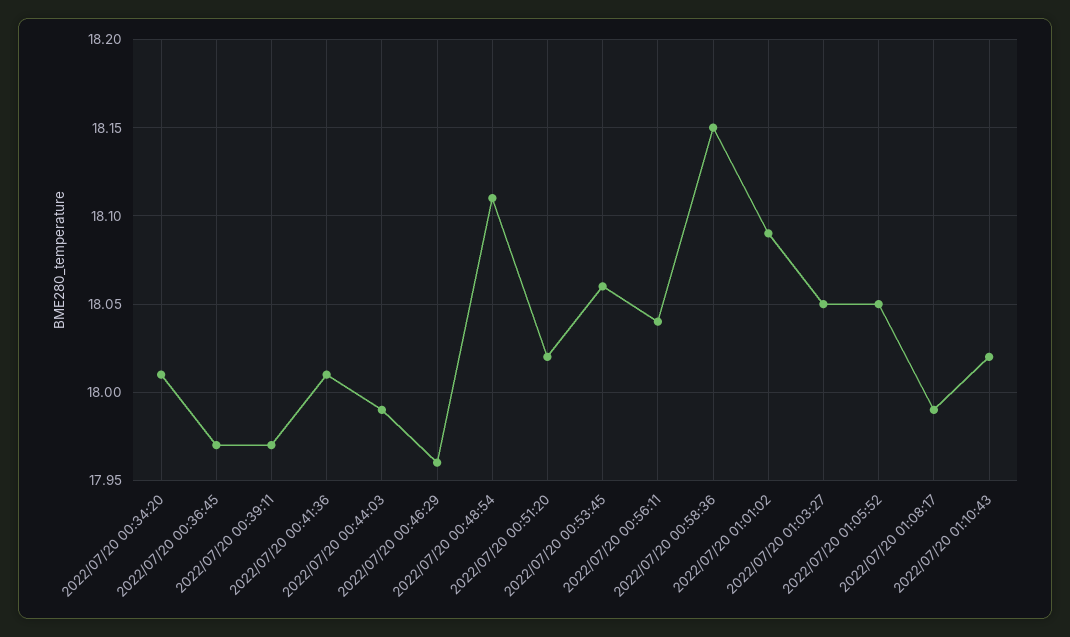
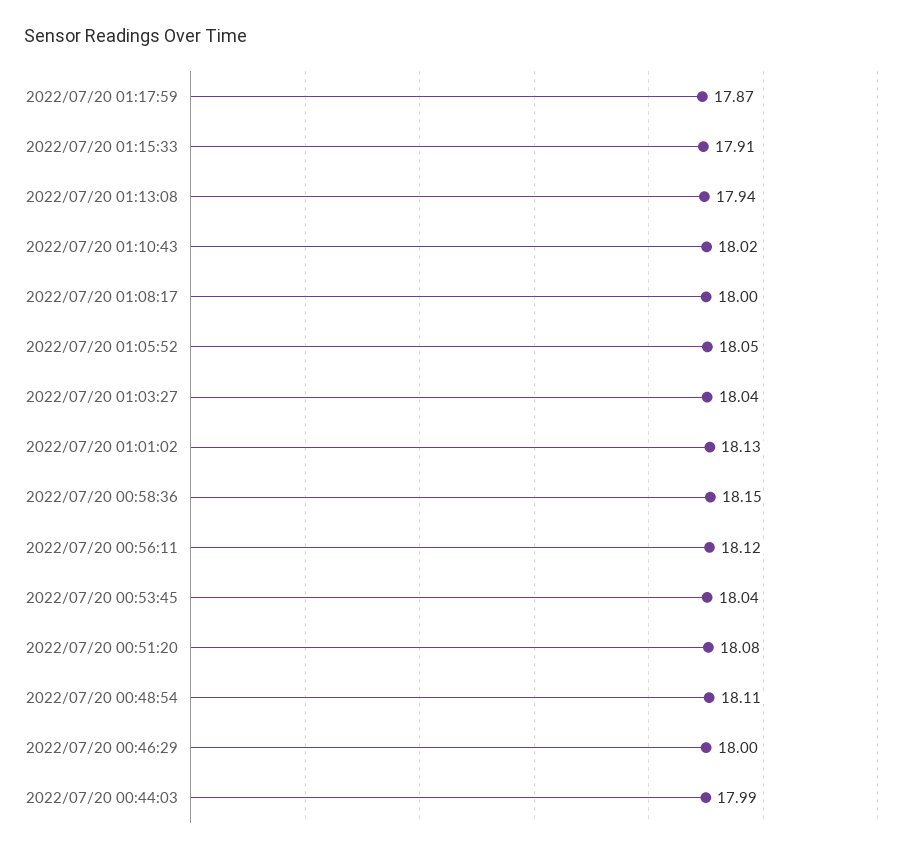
2022/07/20 00:34:20: 18.01 -> none
2022/07/20 00:36:45: 17.97 -> none
2022/07/20 00:39:11: 17.97 -> none
2022/07/20 00:41:36: 18.01 -> none
2022/07/20 00:46:29: 17.96 -> 18
2022/07/20 00:51:20: 18.02 -> 18.08
2022/07/20 00:53:45: 18.06 -> 18.04
2022/07/20 00:56:11: 18.04 -> 18.12
2022/07/20 01:01:02: 18.09 -> 18.13
2022/07/20 01:03:27: 18.05 -> 18.04
2022/07/20 01:08:17: 17.99 -> 18
2022/07/20 01:17:59: none -> 17.87
2022/07/20 01:15:33: none -> 17.91
2022/07/20 01:13:08: none -> 17.94

